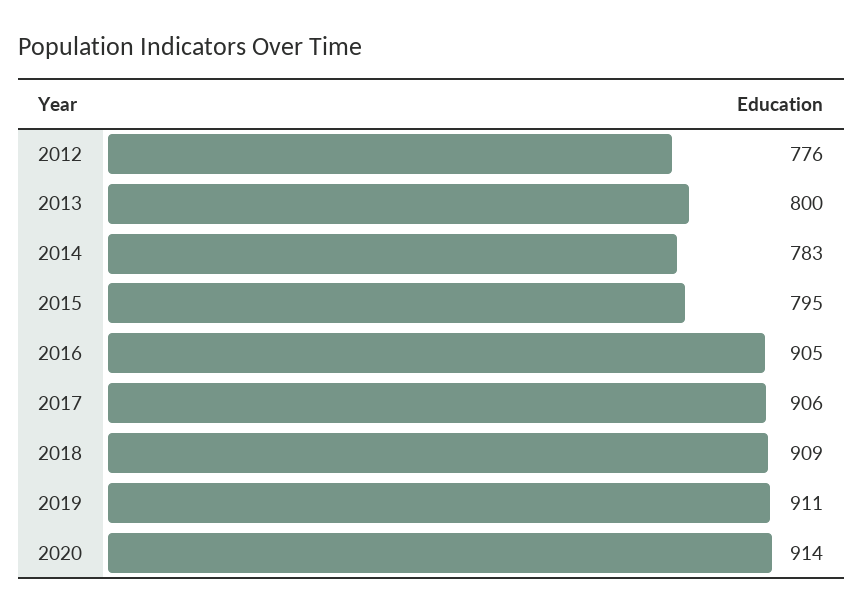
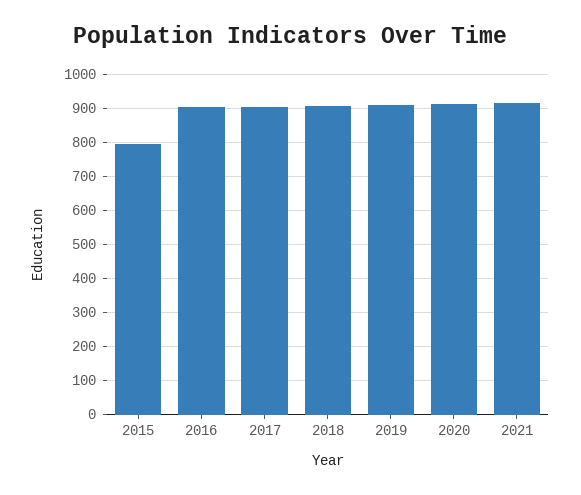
2012: 776 -> none
2013: 800 -> none
2014: 783 -> none
2021: none -> 920

